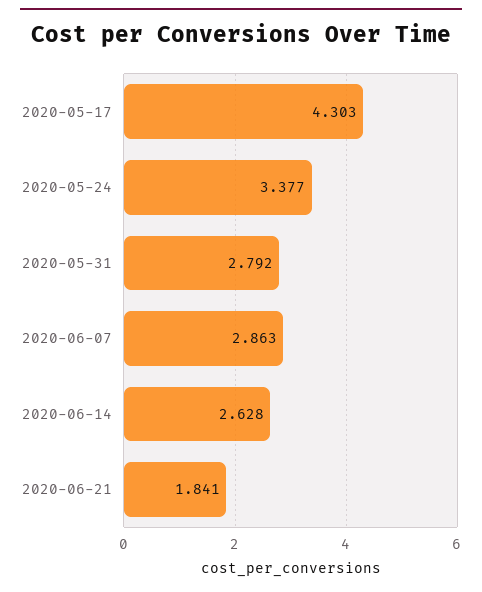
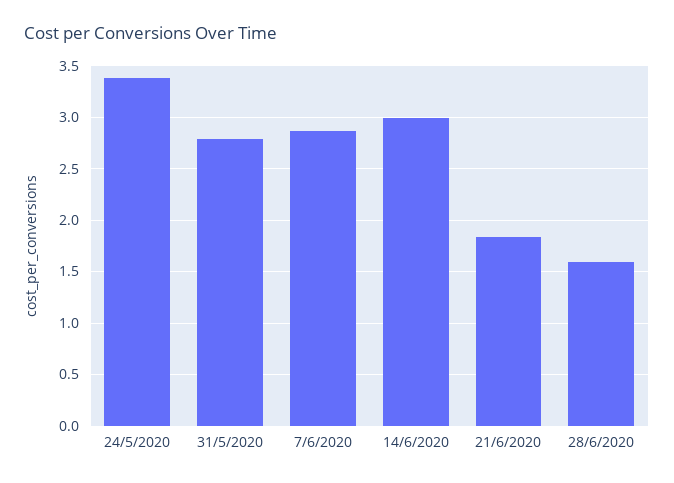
2020-05-17: 4.303 -> none
2020-06-14: 2.628 -> 3
28/6/2020: none -> 1.6

